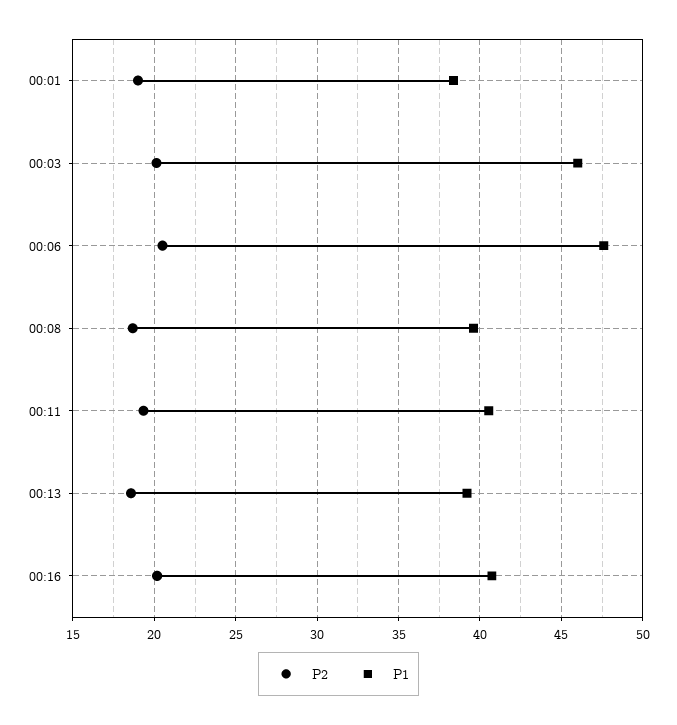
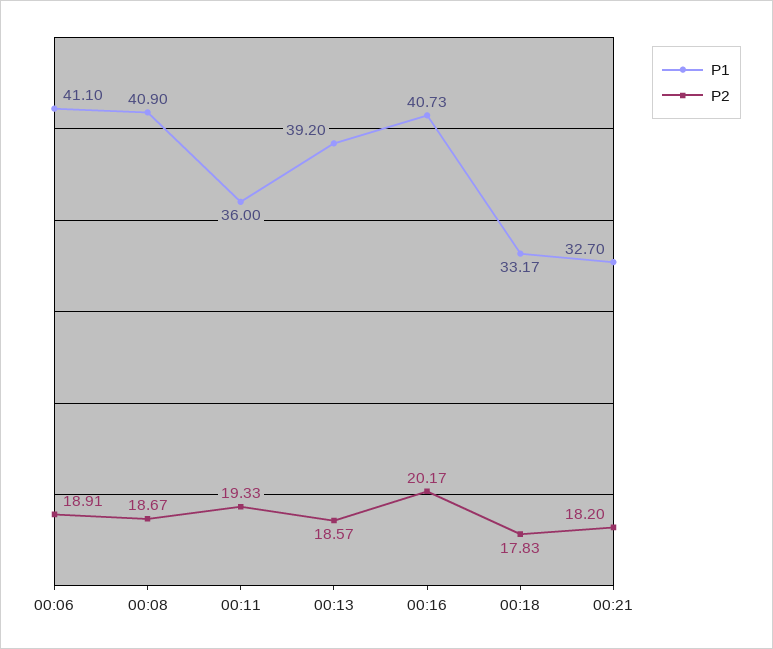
P2, 00:01: 19 -> none
P1, 00:01: 38.5 -> none
P2, 00:03: 20 -> none
P1, 00:03: 46 -> none
P2, 00:06: 20.5 -> 18.91
P1, 00:06: 47.5 -> 41.1
P1, 00:08: 39.5 -> 40.9
P1, 00:11: 40.5 -> 36
P1, 00:18: none -> 33.17
P2, 00:18: none -> 17.83
P1, 00:21: none -> 32.7
P2, 00:21: none -> 18.2

